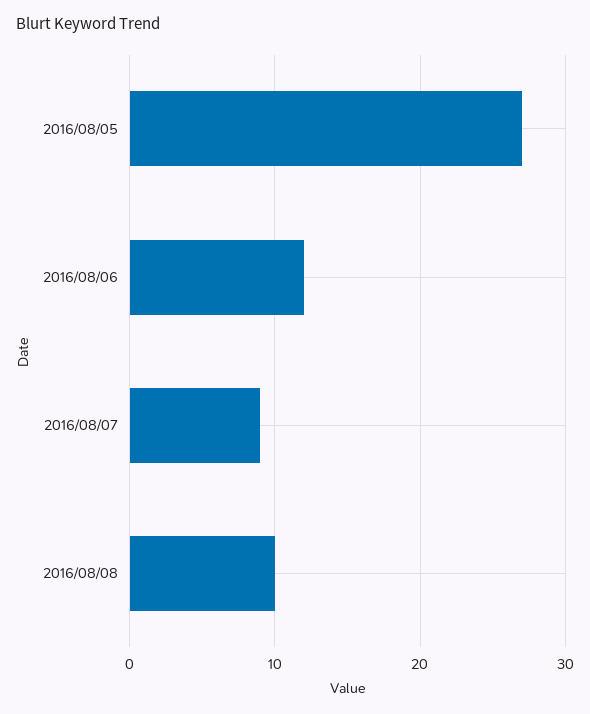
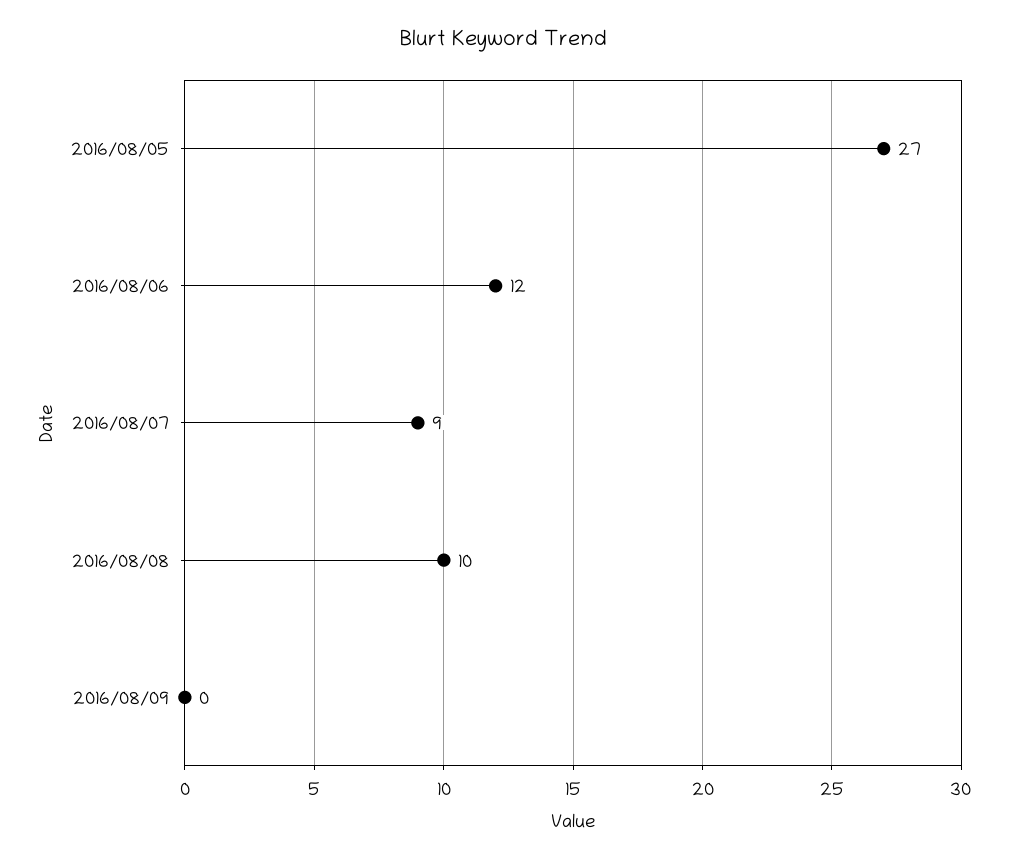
2016/08/09: none -> 0

